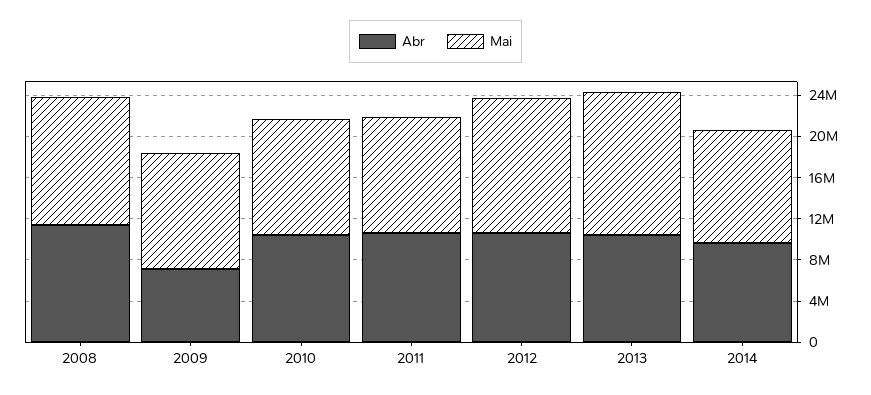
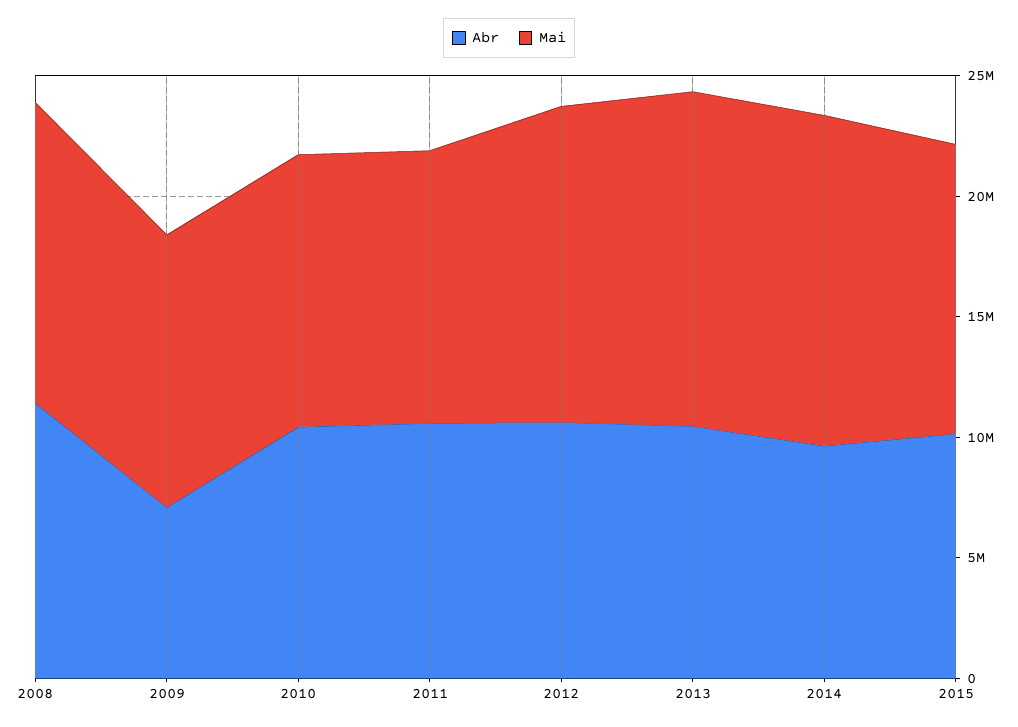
Mai, 2014: 11000000 -> 14000000
Abr, 2015: none -> 10000000
Mai, 2015: none -> 12000000

